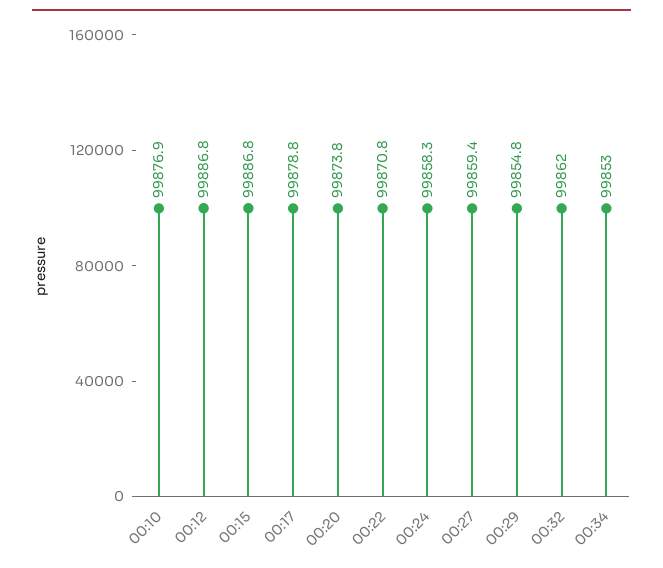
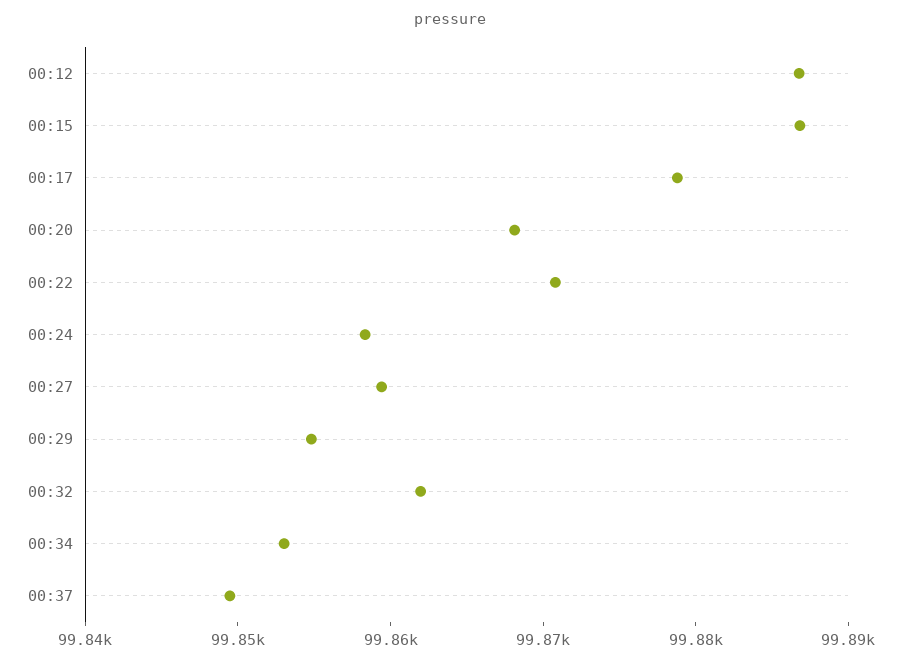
00:10: 99876.9 -> none
00:20: 99873.8 -> 99868
00:37: none -> 99850

